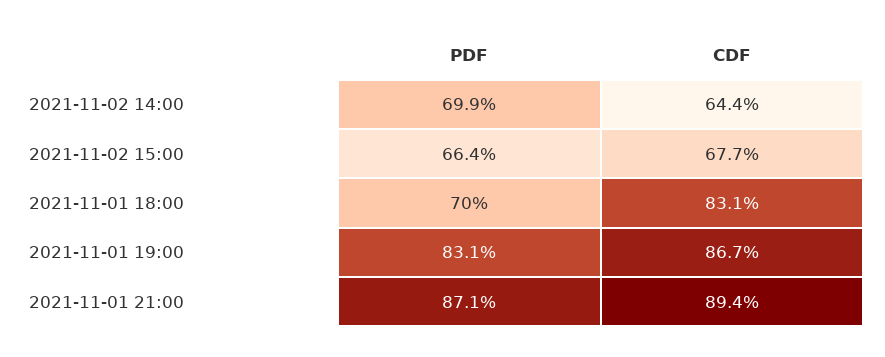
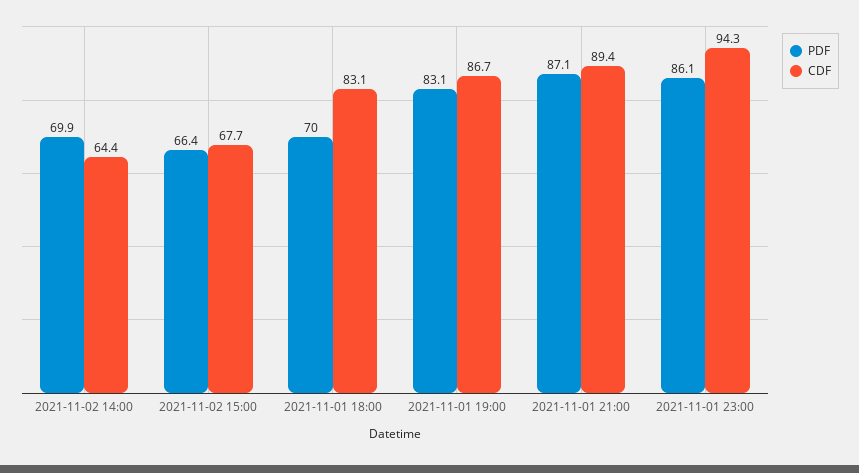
PDF, 2021-11-01 23:00: none -> 86.1
CDF, 2021-11-01 23:00: none -> 94.3

